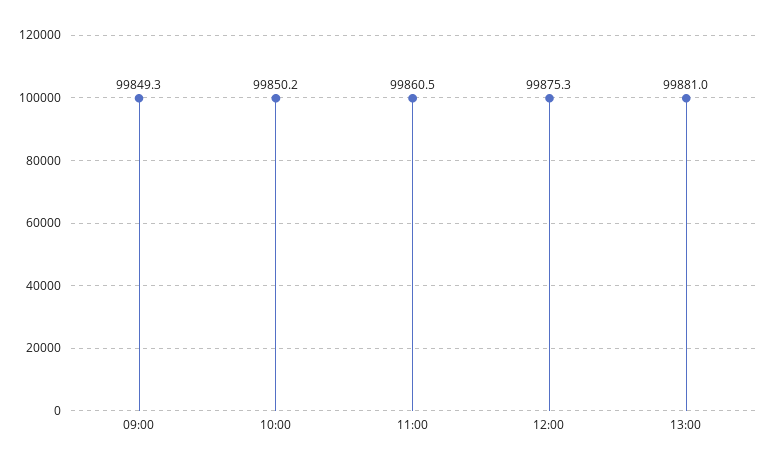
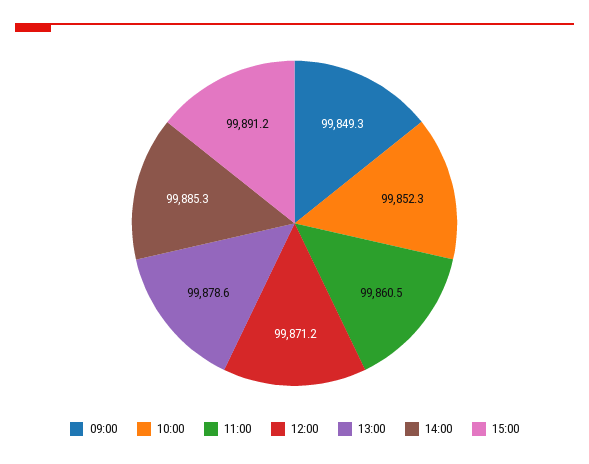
10:00: 99850.2 -> 99852.3
12:00: 99875.3 -> 99871.2
13:00: 99881 -> 99878.6
14:00: none -> 99885.3
15:00: none -> 99891.2

